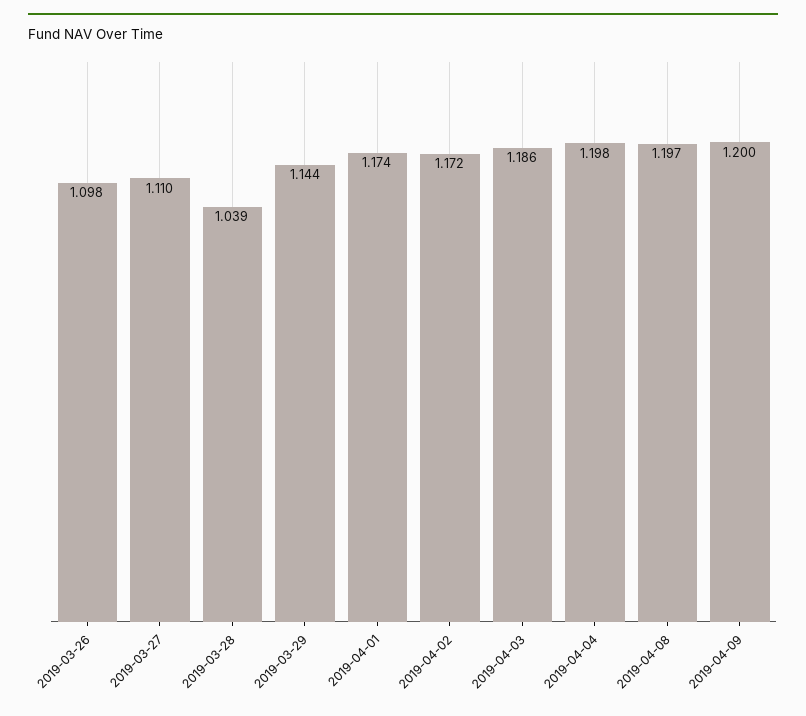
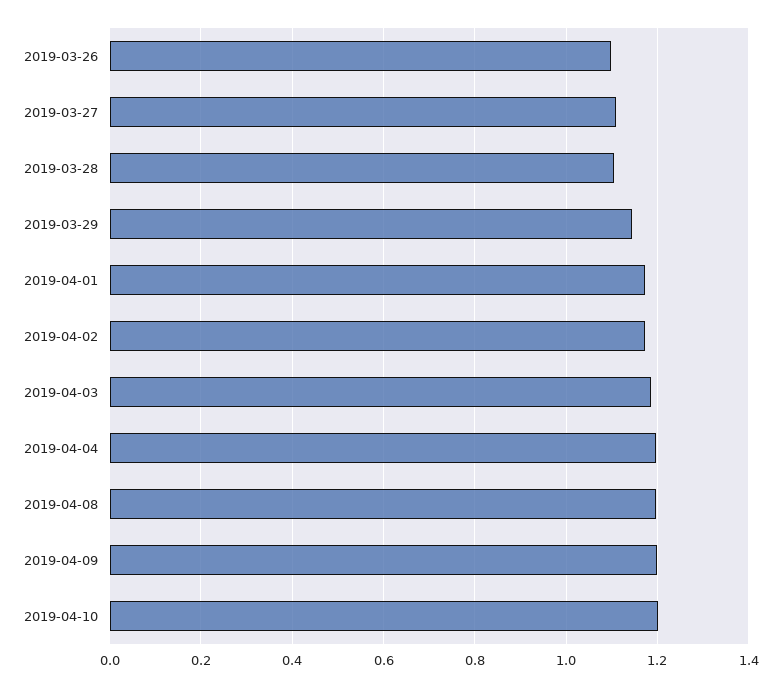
2019-03-28: 1.039 -> 1.1
2019-04-10: none -> 1.2

